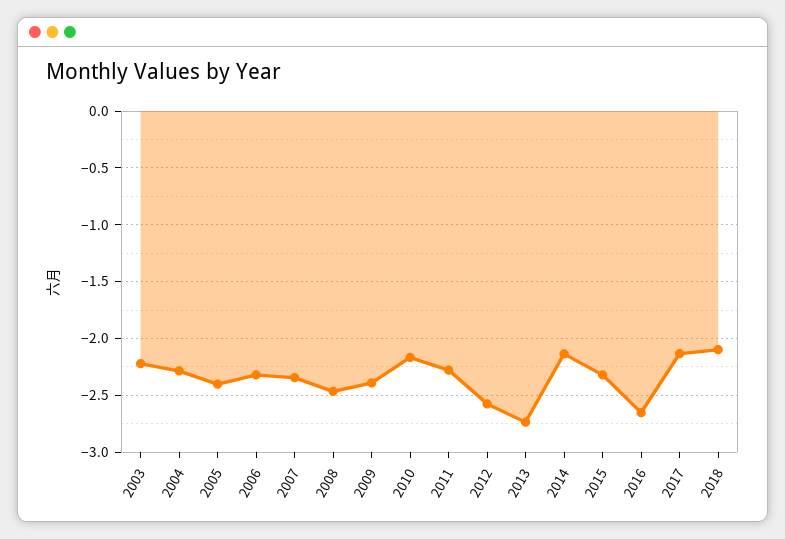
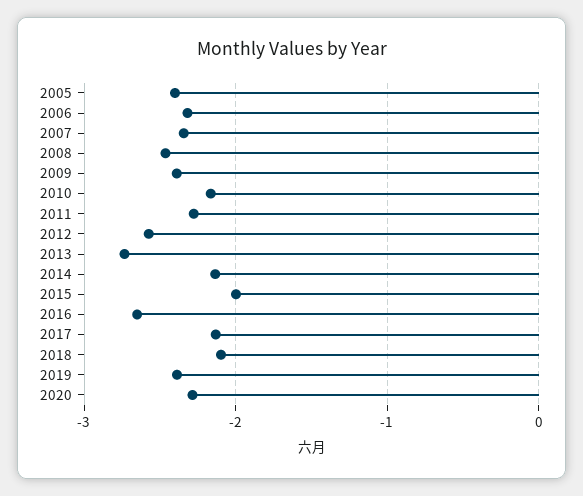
2003: -2.2 -> none
2004: -2.3 -> none
2015: -2.3 -> -2
2019: none -> -2.4
2020: none -> -2.3

